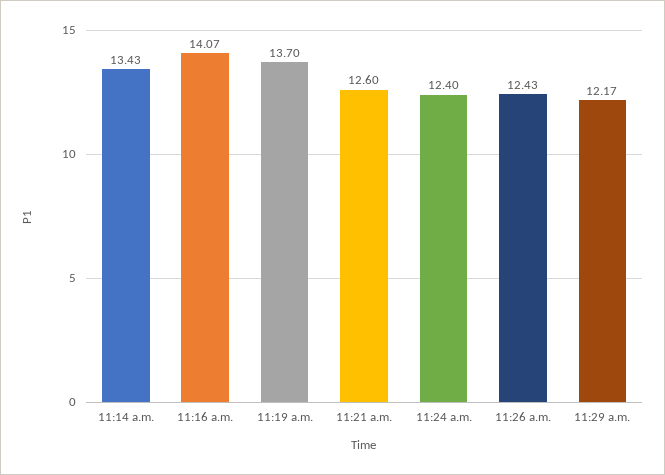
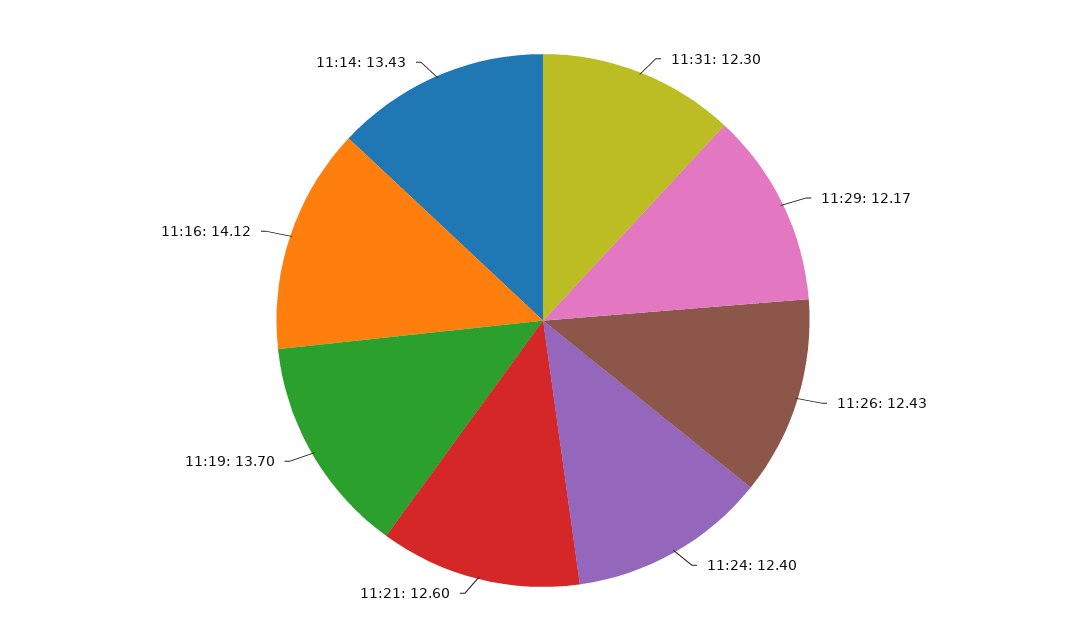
11:16 a.m.: 14.07 -> 14.12
11:31: none -> 12.3

